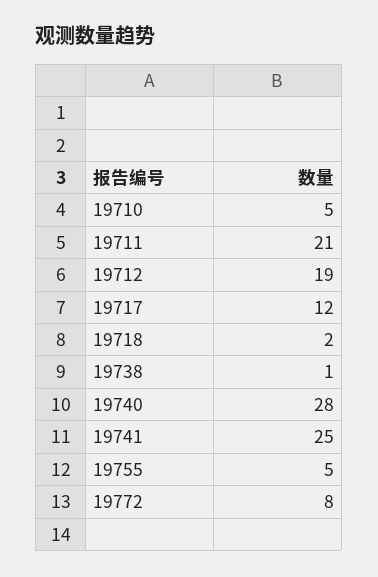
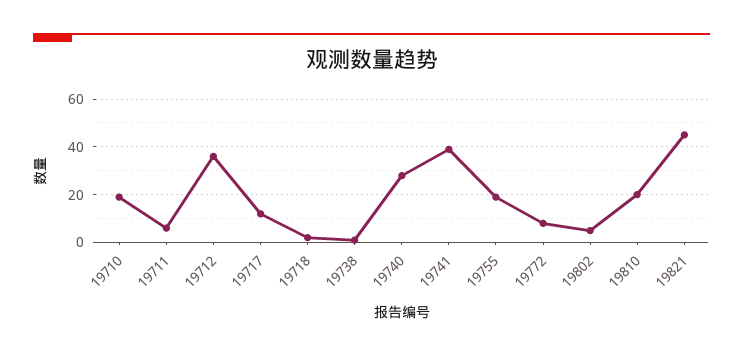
19710: 5 -> 20
19711: 21 -> 5
19712: 19 -> 35
19741: 25 -> 40
19755: 5 -> 20
19802: none -> 5
19810: none -> 20
19821: none -> 45

